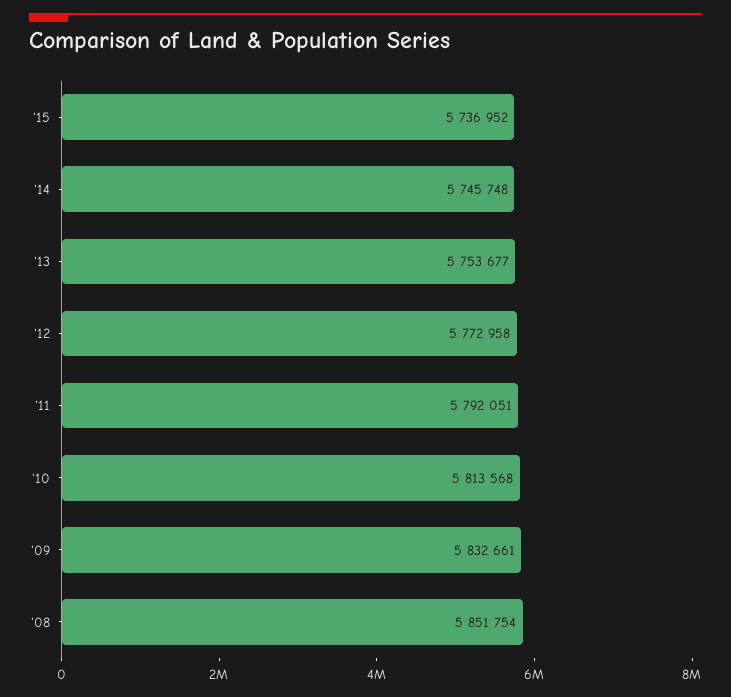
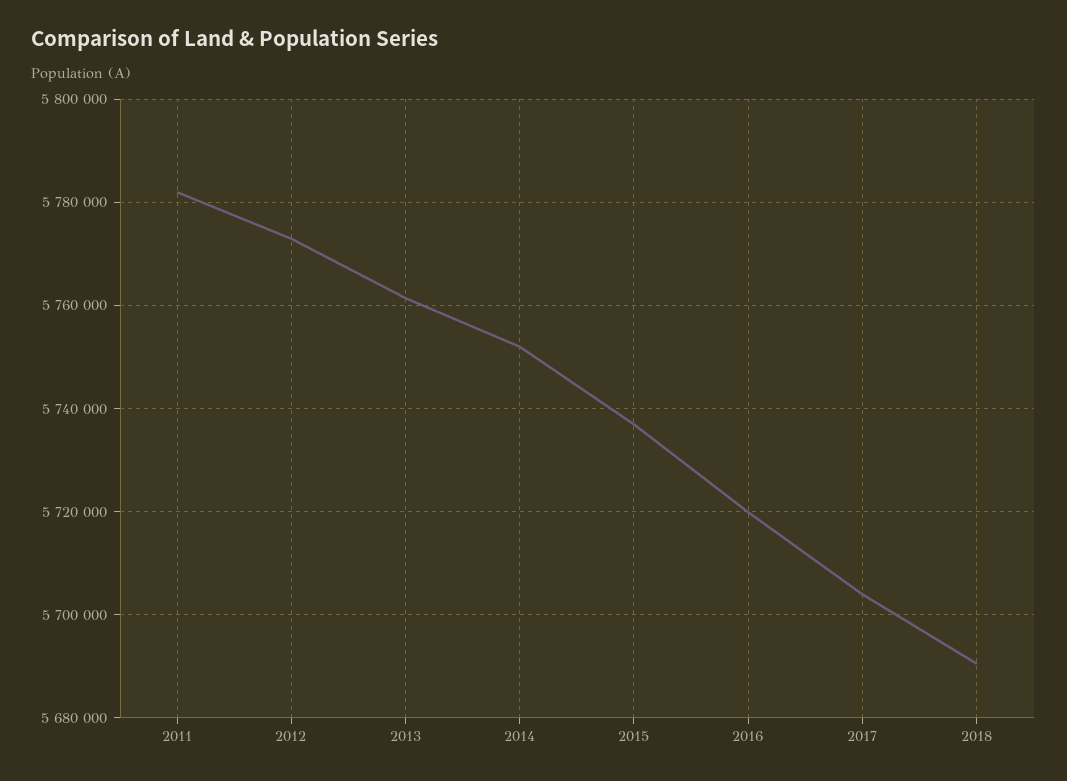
'14: 5745748 -> 5752000
'13: 5753677 -> 5762000
'11: 5792051 -> 5782000
'10: 5813568 -> none
'09: 5832661 -> none
'08: 5851754 -> none
2016: none -> 5720000
2017: none -> 5704000
2018: none -> 5690000

